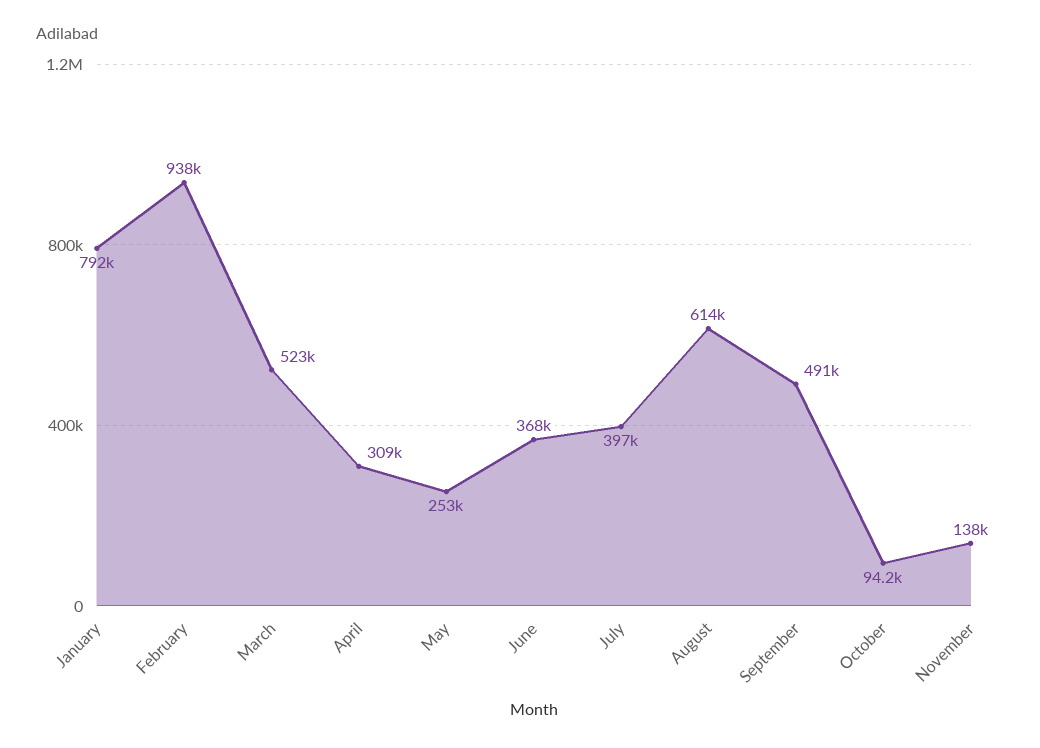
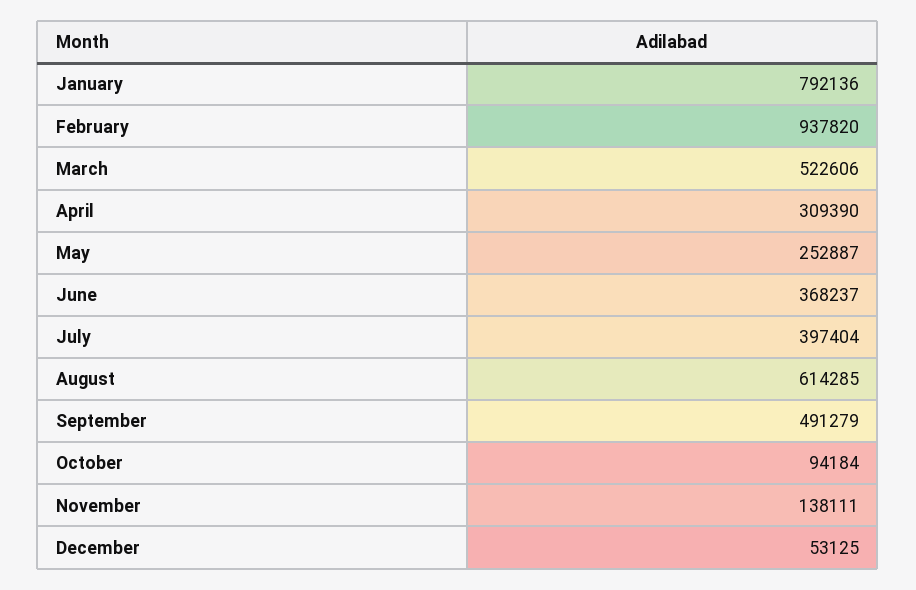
December: none -> 53125

